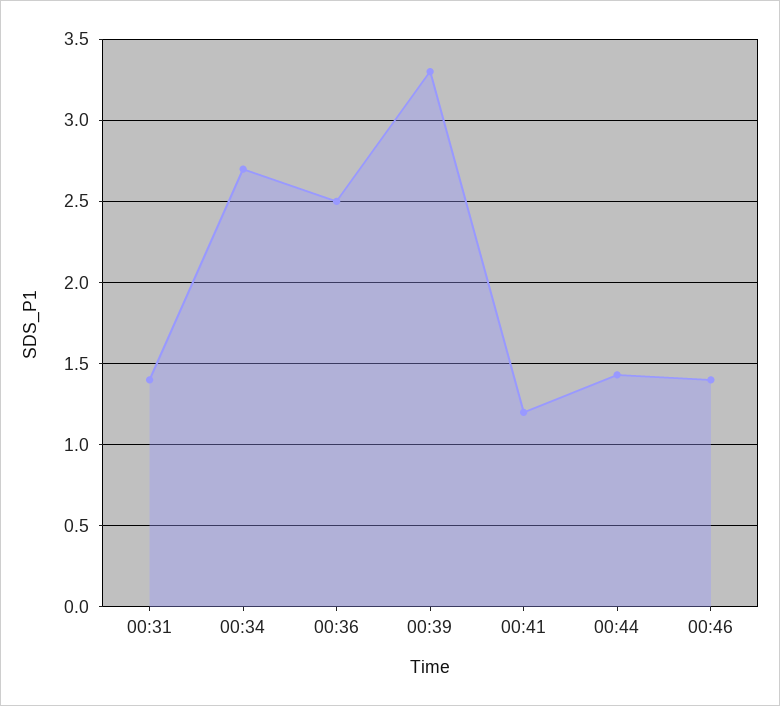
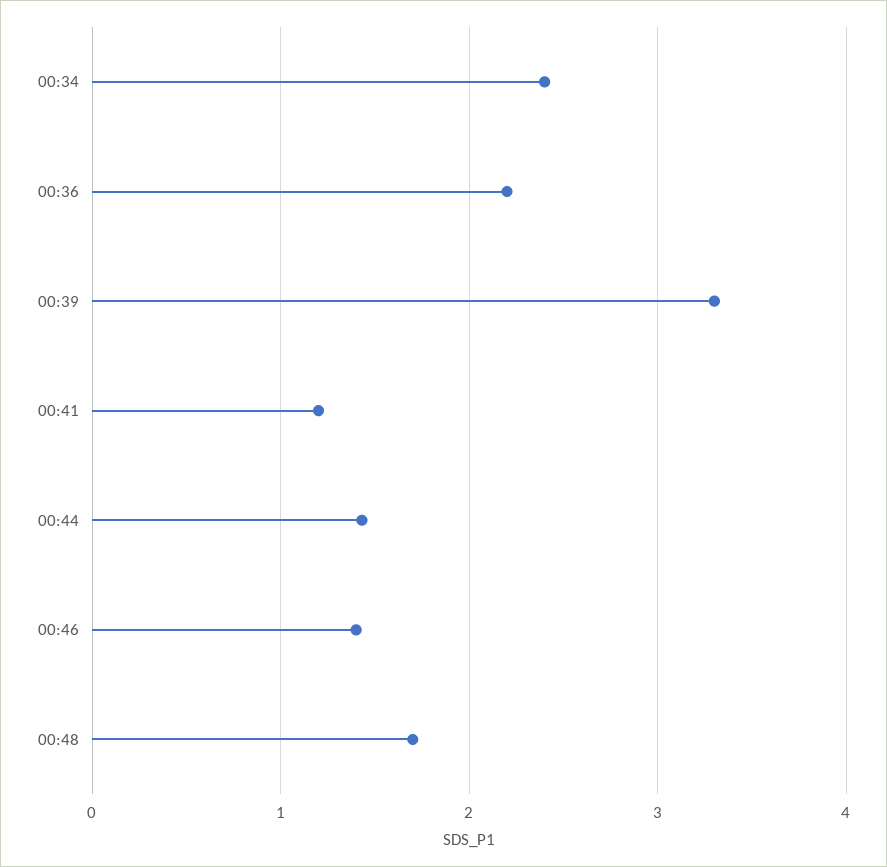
00:31: 1.4 -> none
00:34: 2.7 -> 2.4
00:36: 2.5 -> 2.2
00:48: none -> 1.7

